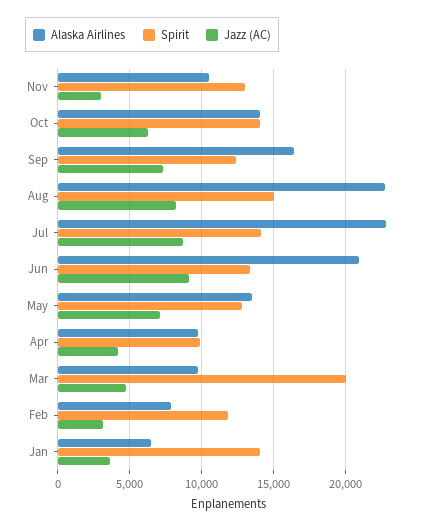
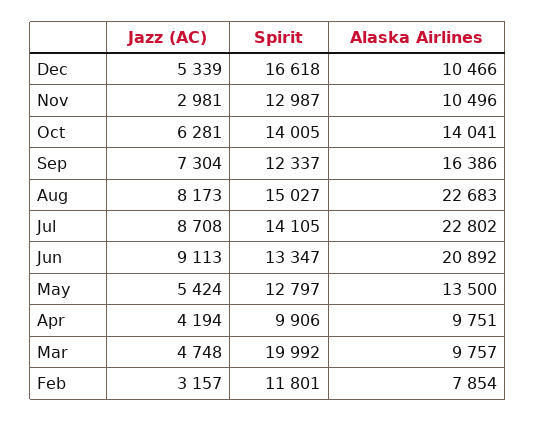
Jazz (AC), May: 7000 -> 5424
Alaska Airlines, Jan: 6500 -> none
Spirit, Jan: 14000 -> none
Jazz (AC), Jan: 3500 -> none
Jazz (AC), Dec: none -> 5339
Spirit, Dec: none -> 16618
Alaska Airlines, Dec: none -> 10466

